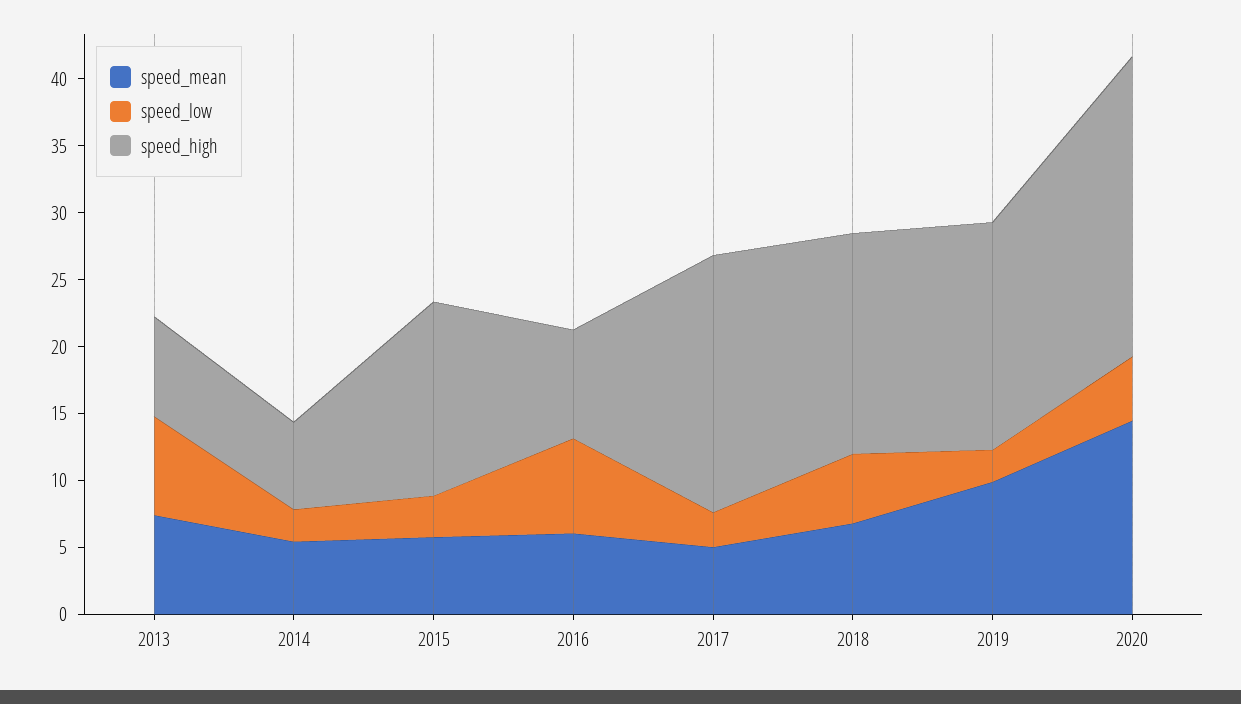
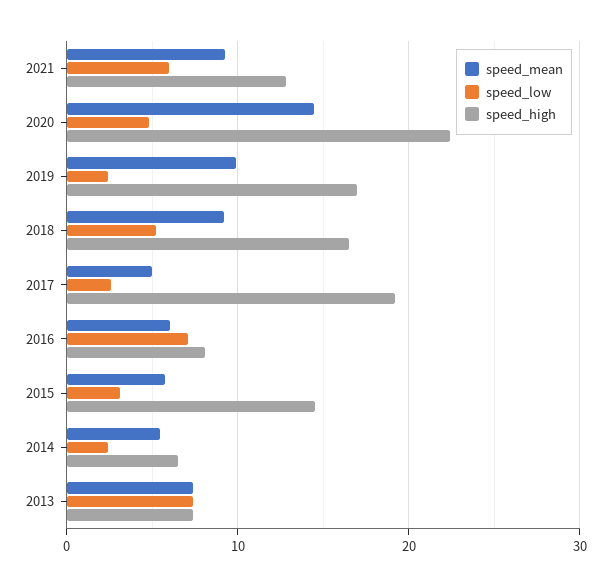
speed_mean, 2018: 7 -> 9
speed_mean, 2021: none -> 9
speed_low, 2021: none -> 6
speed_high, 2021: none -> 13

